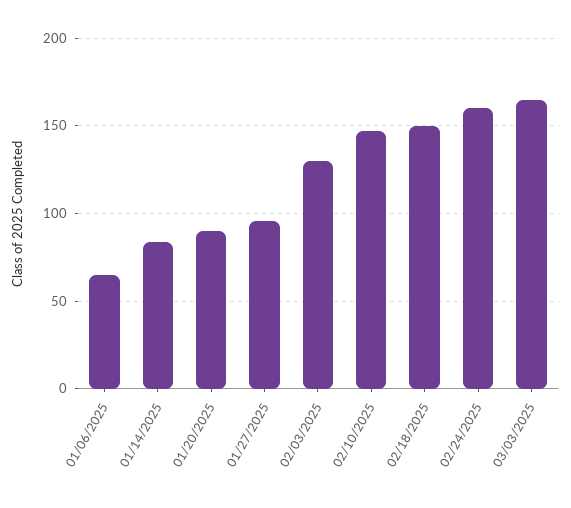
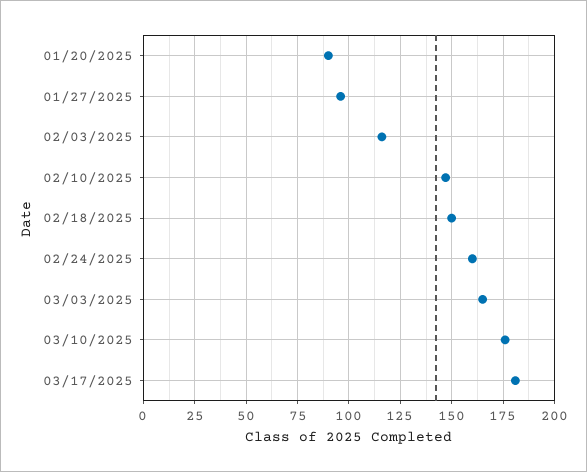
01/06/2025: 65 -> none
01/14/2025: 85 -> none
02/03/2025: 130 -> 115
03/10/2025: none -> 175
03/17/2025: none -> 180

